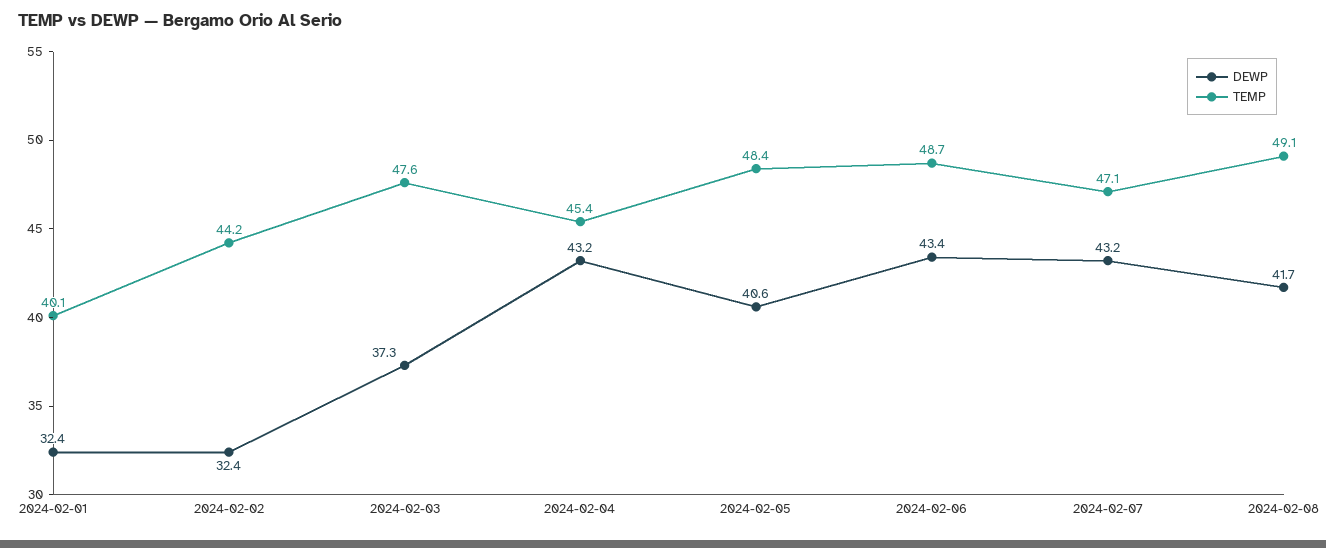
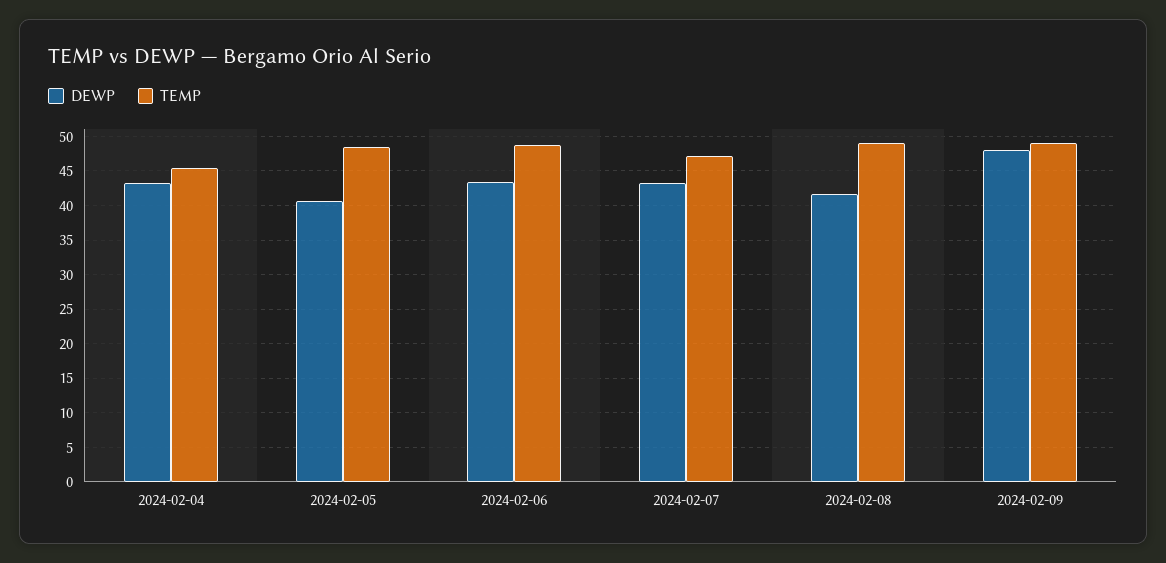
DEWP, 2024-02-01: 32.4 -> none
TEMP, 2024-02-01: 40.1 -> none
DEWP, 2024-02-02: 32.4 -> none
TEMP, 2024-02-02: 44.2 -> none
DEWP, 2024-02-03: 37.3 -> none
TEMP, 2024-02-03: 47.6 -> none
DEWP, 2024-02-09: none -> 48
TEMP, 2024-02-09: none -> 49

